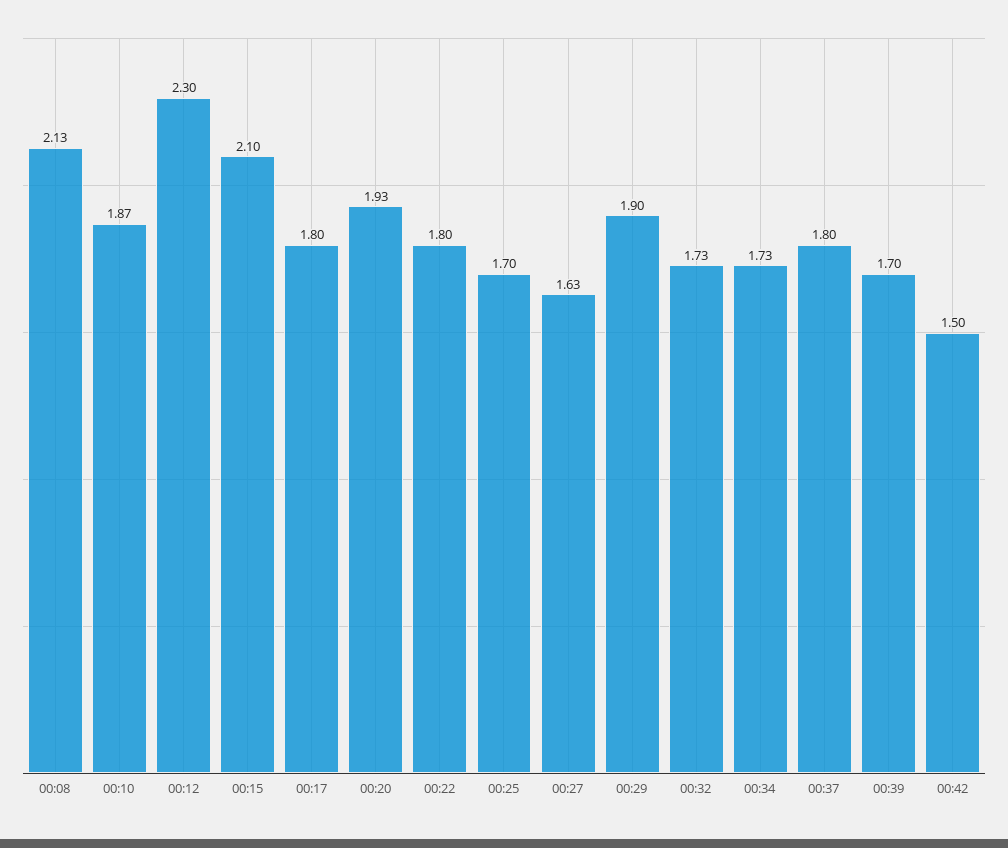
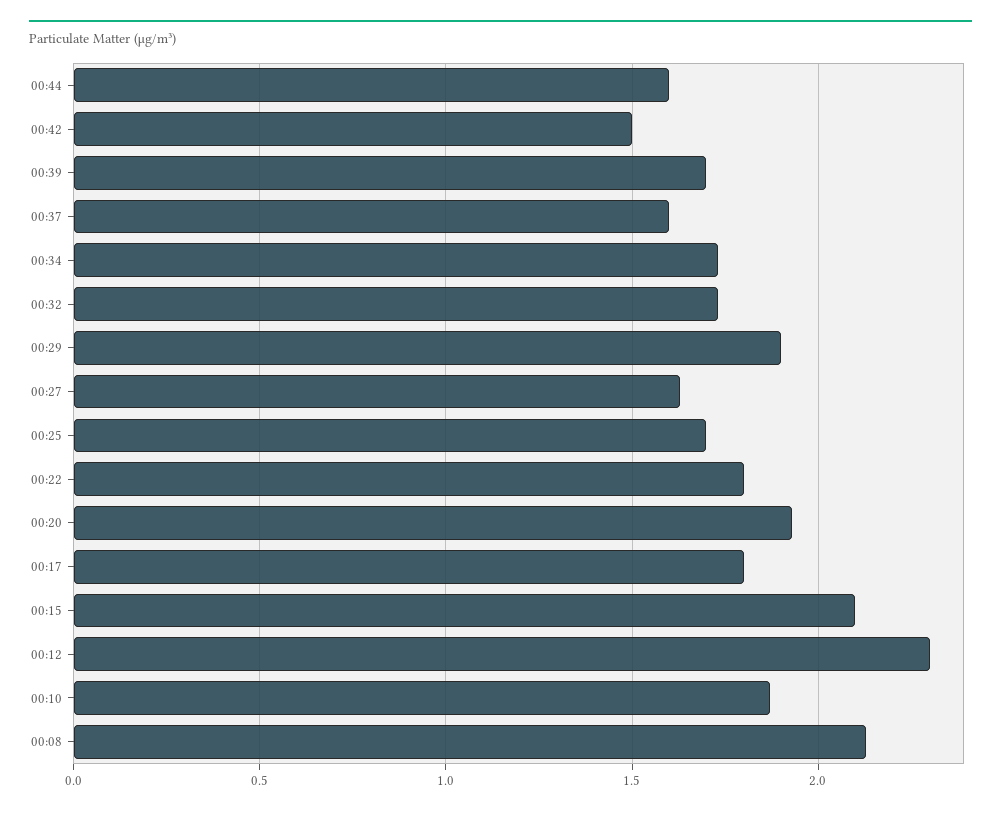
00:37: 1.8 -> 1.6
00:44: none -> 1.6

